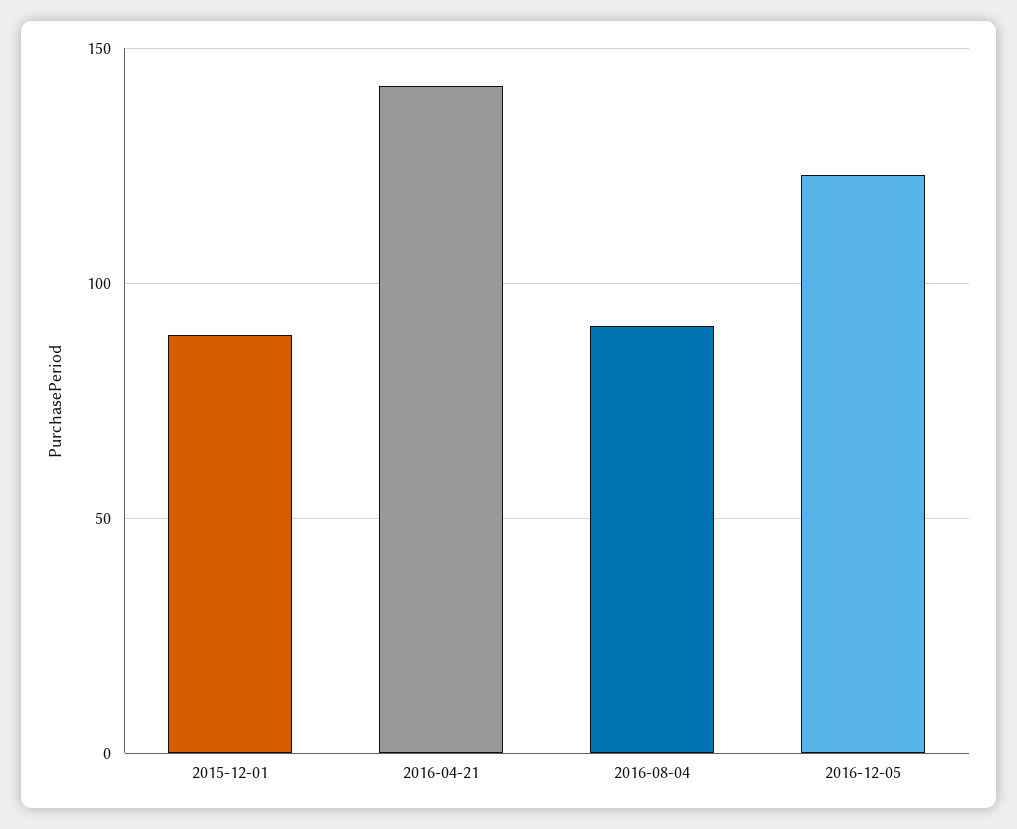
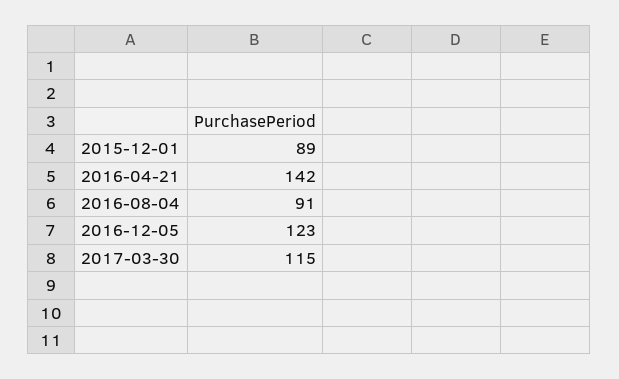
2017-03-30: none -> 115

